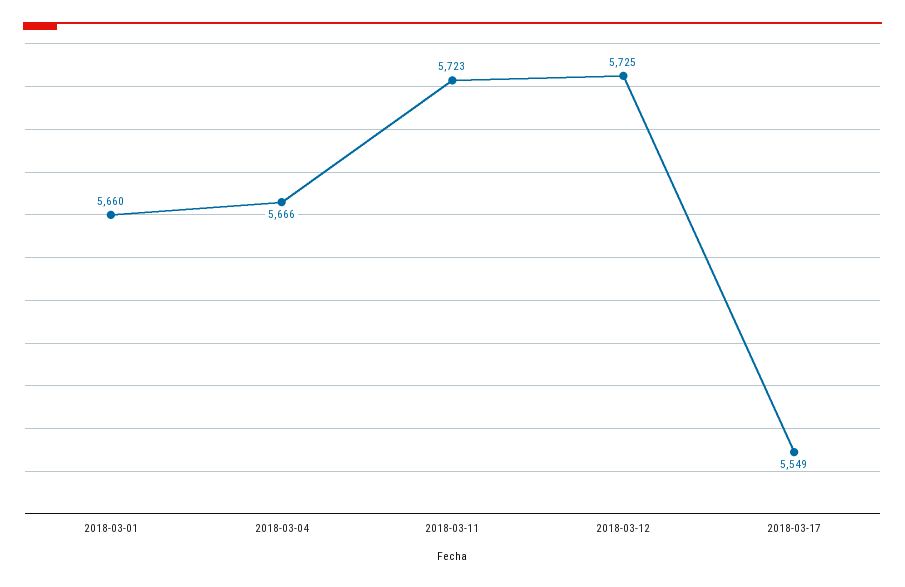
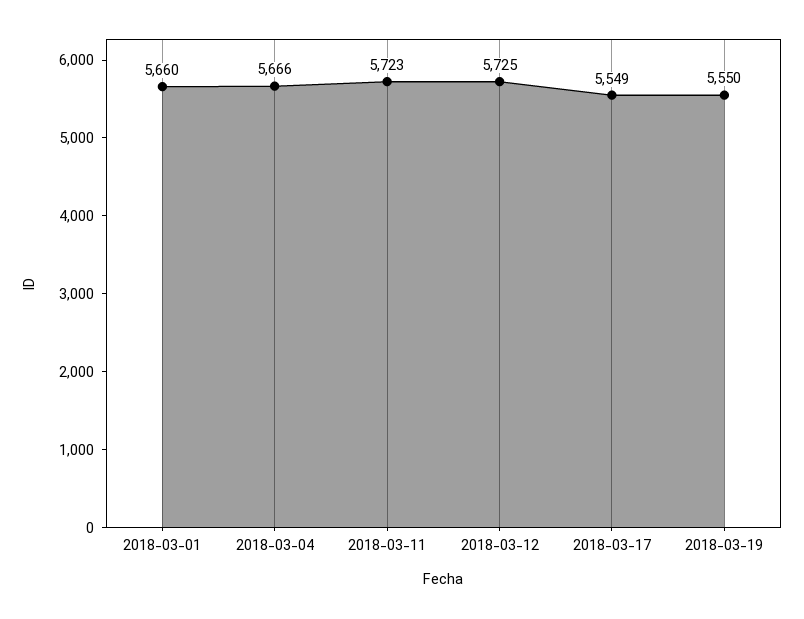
2018-03-19: none -> 5550

